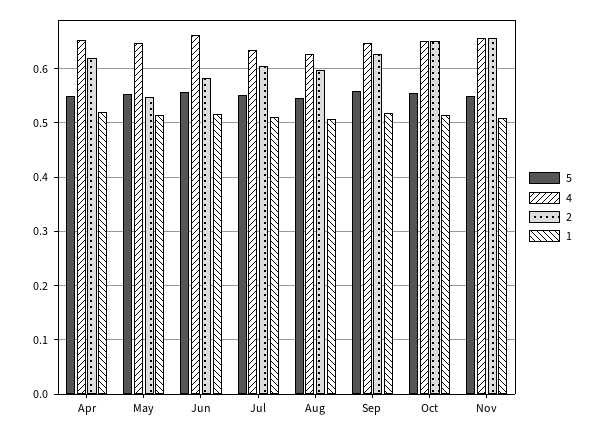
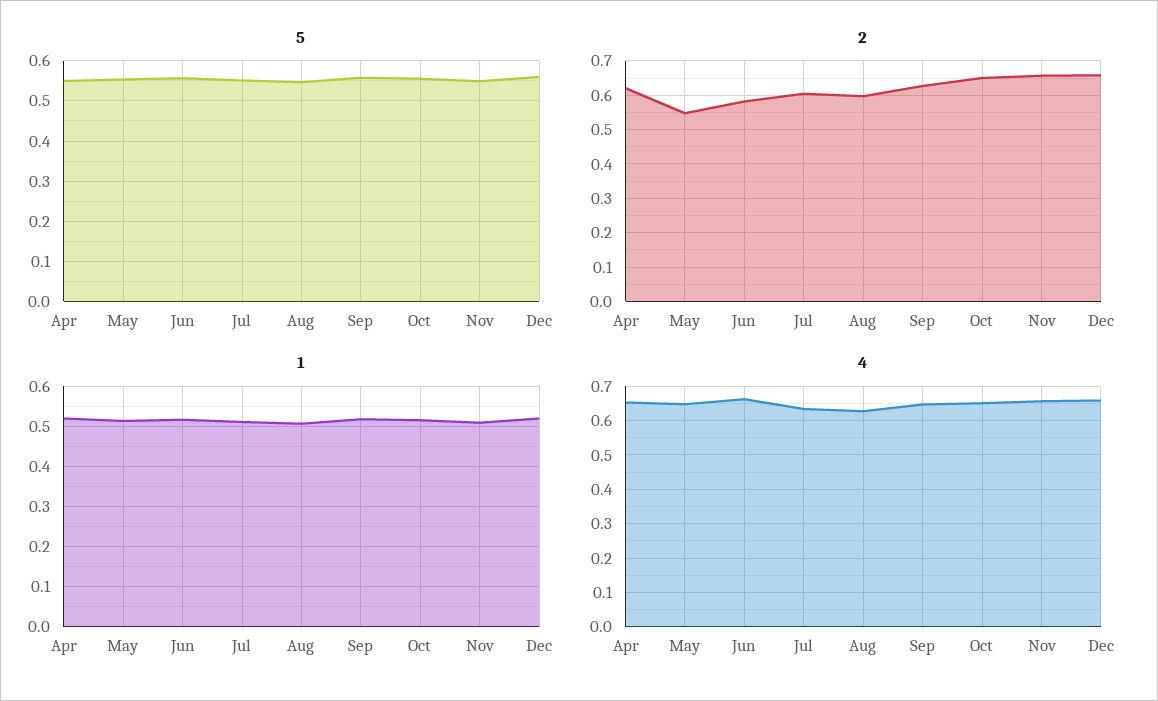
5, Dec: none -> 0.56
2, Dec: none -> 0.66
1, Dec: none -> 0.52
4, Dec: none -> 0.66

